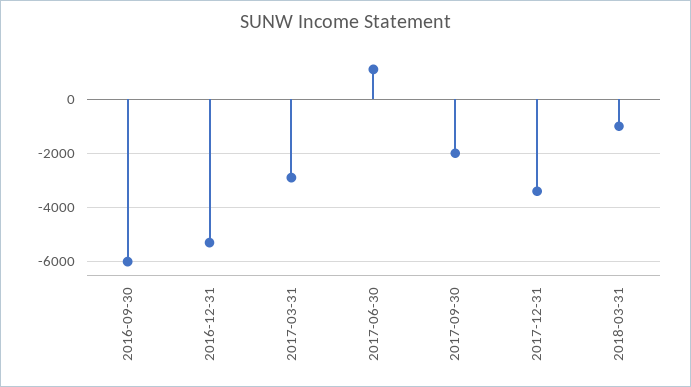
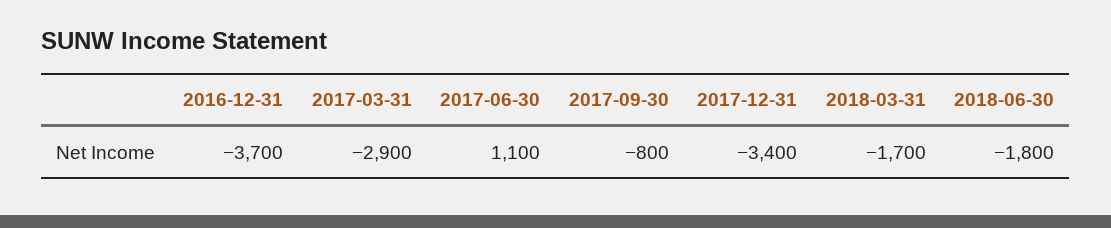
2016-09-30: -6000 -> none
2016-12-31: -5250 -> -3700
2017-09-30: -2000 -> -800
2018-03-31: -1000 -> -1700
2018-06-30: none -> -1800

